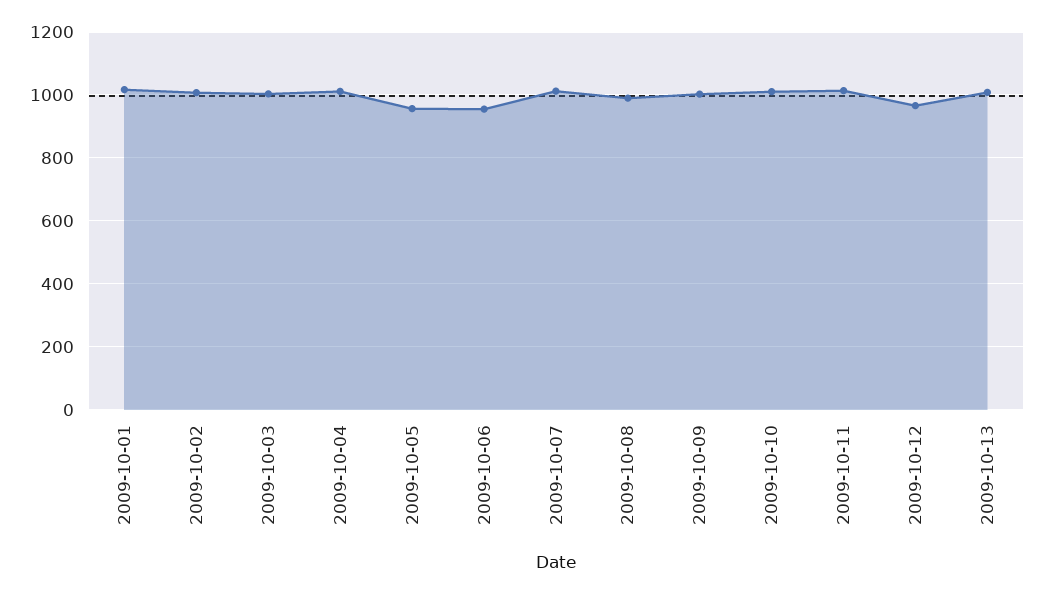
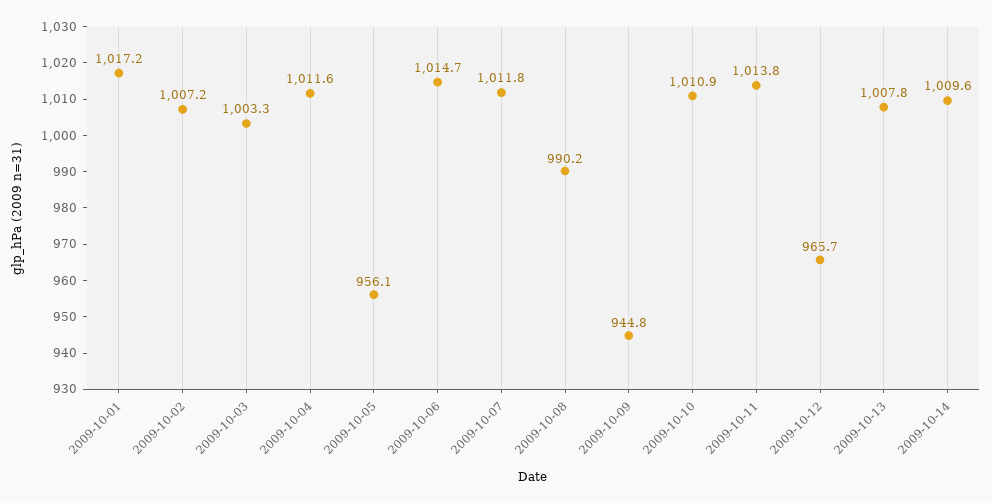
2009-10-06: 960 -> 1014.7
2009-10-09: 1000 -> 944.8
2009-10-14: none -> 1009.6

